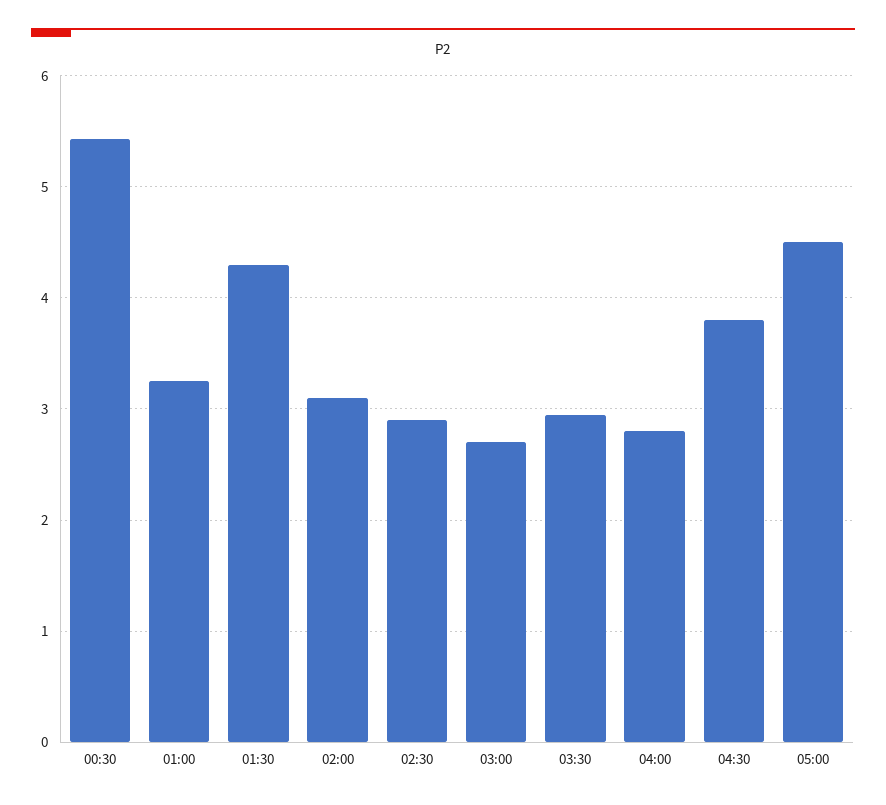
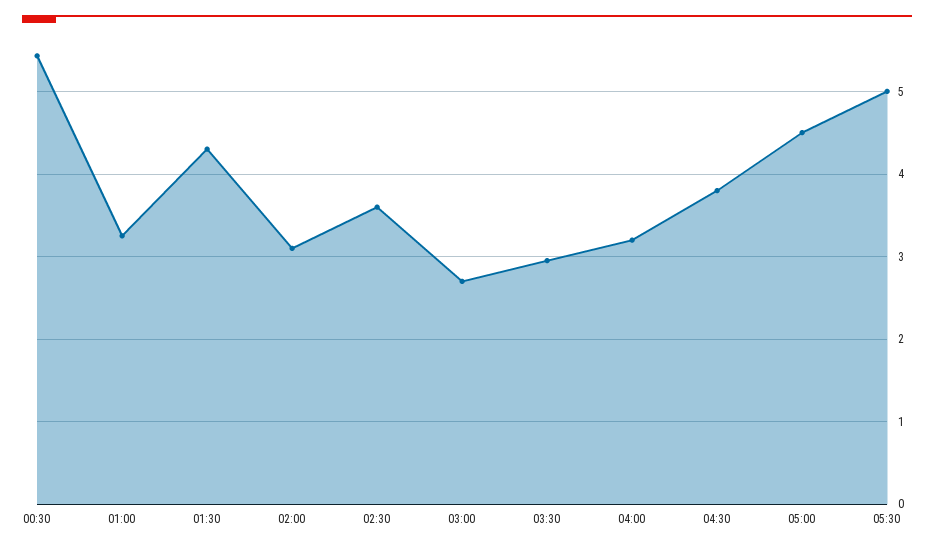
02:30: 2.9 -> 3.6
04:00: 2.8 -> 3.2
05:30: none -> 5

